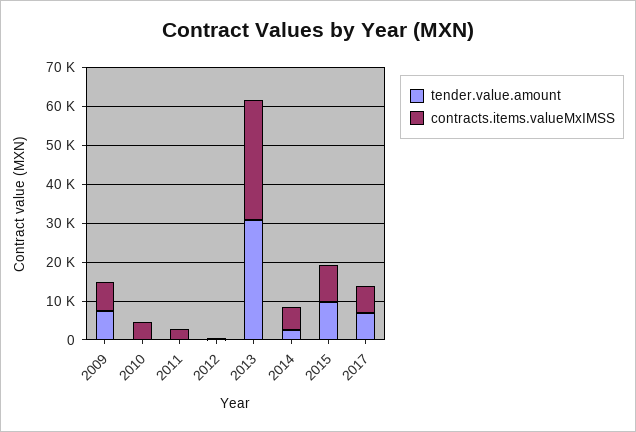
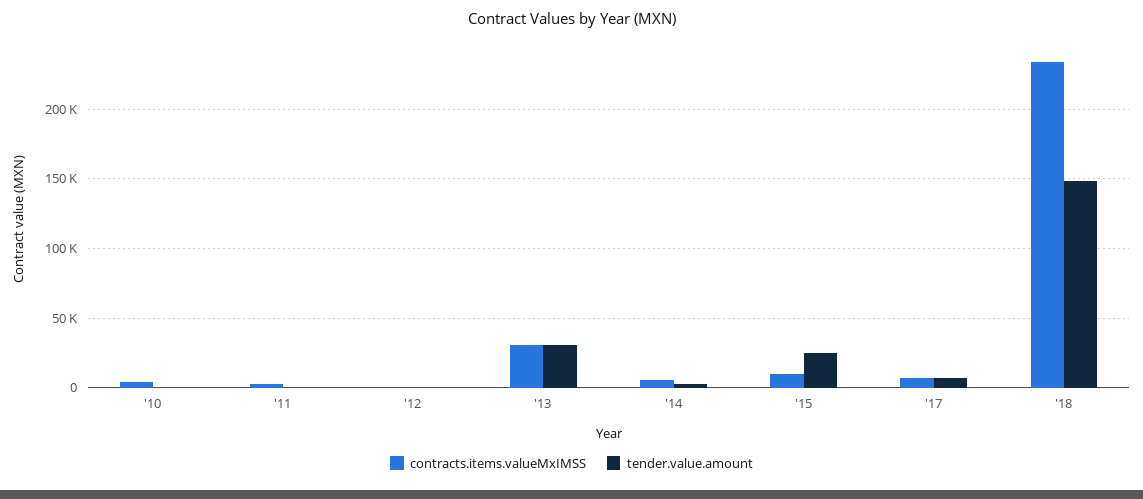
tender.value.amount, 2009: 7500 -> none
contracts.items.valueMxIMSS, 2009: 7500 -> none
tender.value.amount, 2015: 10000 -> 25000
contracts.items.valueMxIMSS, '18: none -> 235000
tender.value.amount, '18: none -> 150000

